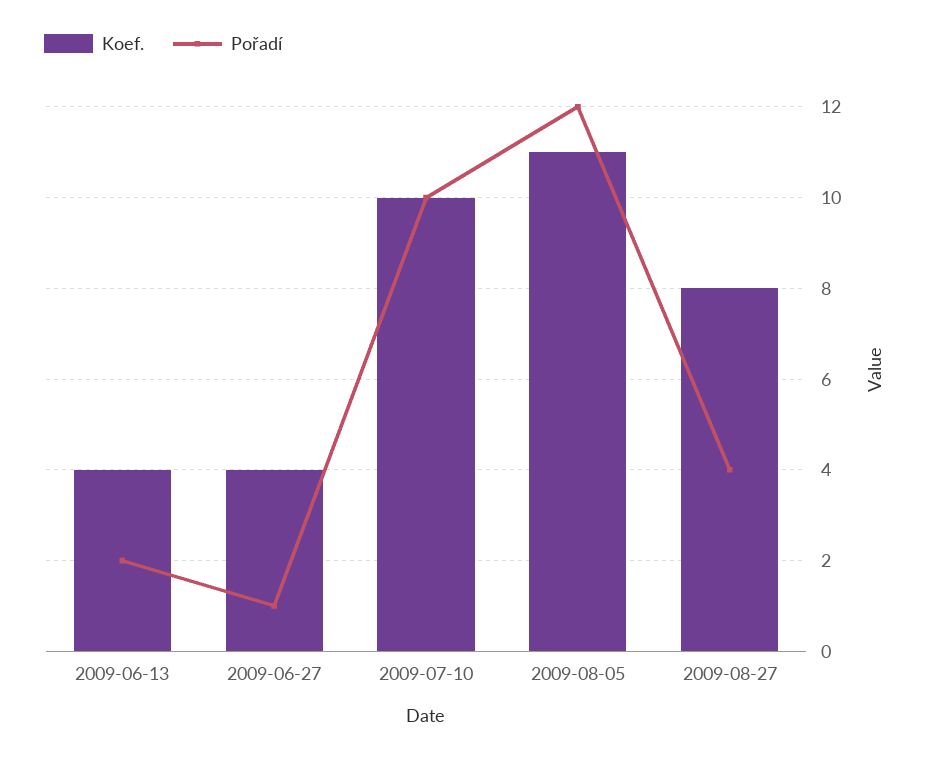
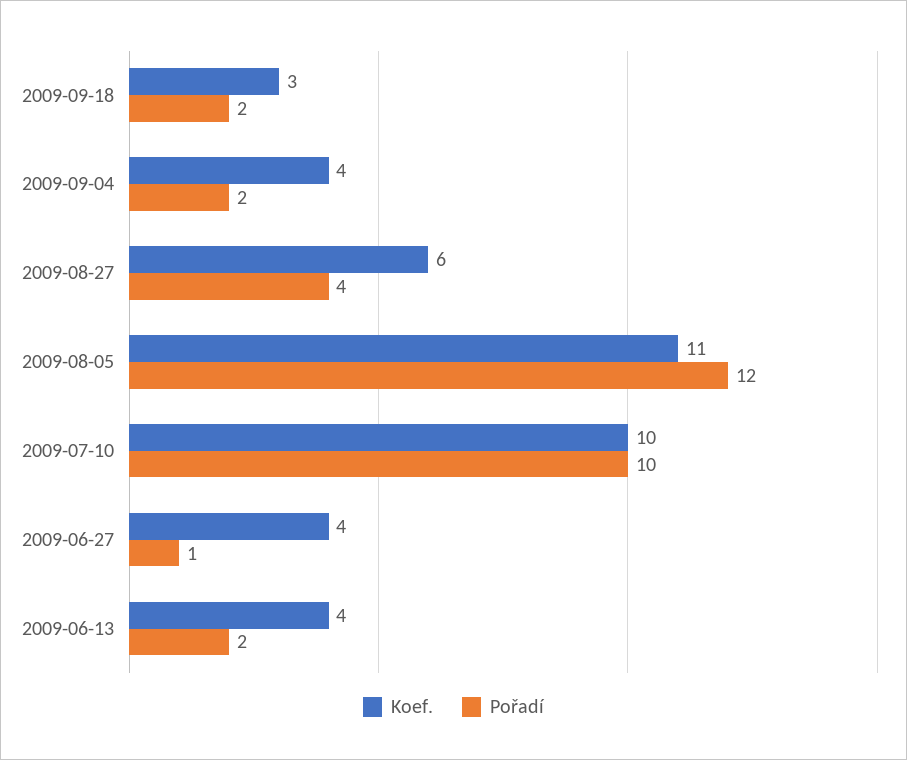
Koef., 2009-08-27: 8 -> 6
Koef., 2009-09-18: none -> 3
Pořadí, 2009-09-18: none -> 2
Koef., 2009-09-04: none -> 4
Pořadí, 2009-09-04: none -> 2

